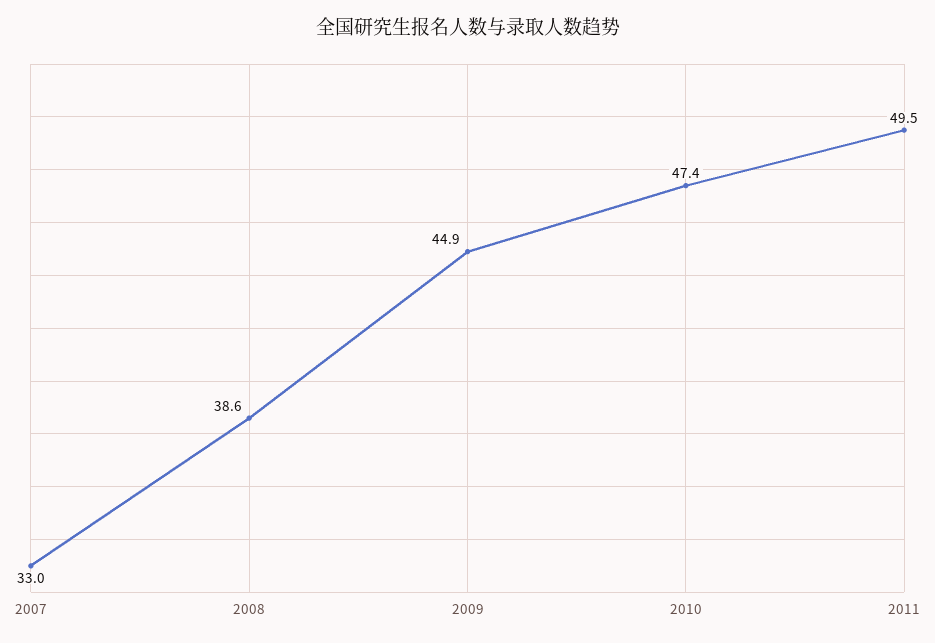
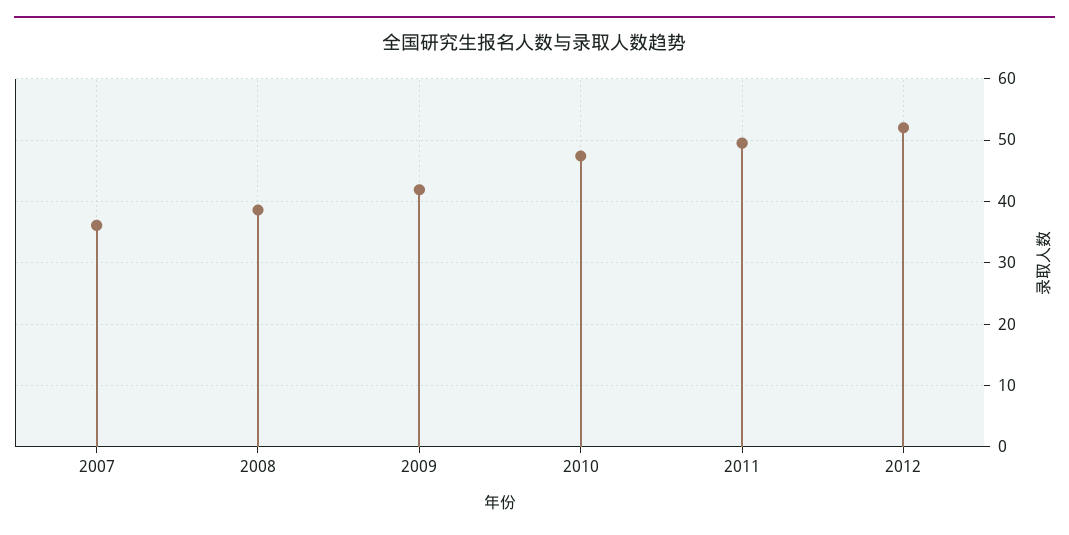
2007: 33 -> 36
2009: 44.9 -> 42
2012: none -> 52

